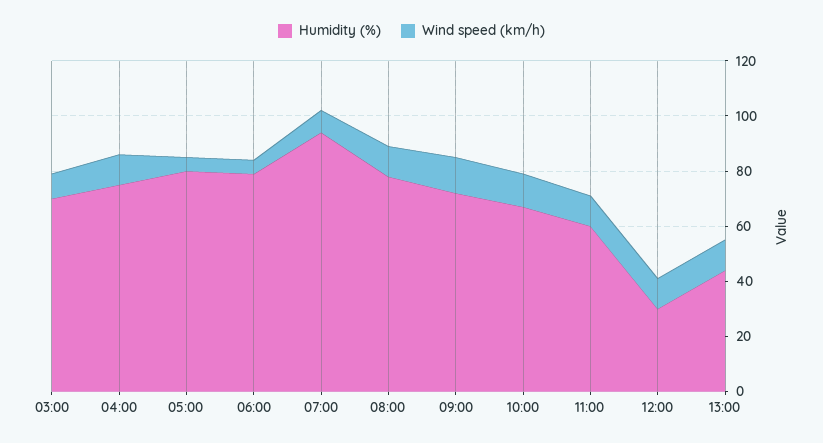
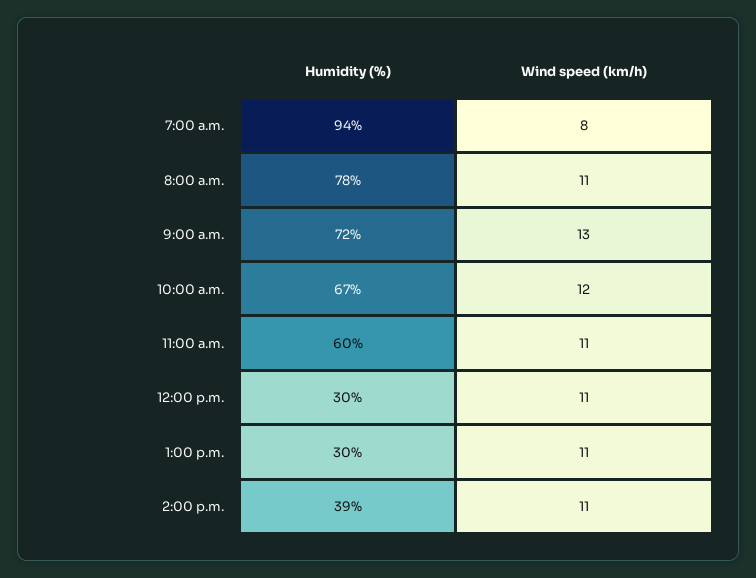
Humidity (%), 03:00: 70 -> none
Wind speed (km/h), 03:00: 10 -> none
Humidity (%), 04:00: 75 -> none
Wind speed (km/h), 04:00: 10 -> none
Humidity (%), 05:00: 80 -> none
Wind speed (km/h), 05:00: 5 -> none
Humidity (%), 06:00: 80 -> none
Wind speed (km/h), 06:00: 5 -> none
Humidity (%), 13:00: 45 -> 30
Humidity (%), 2:00 p.m.: none -> 39
Wind speed (km/h), 2:00 p.m.: none -> 11

